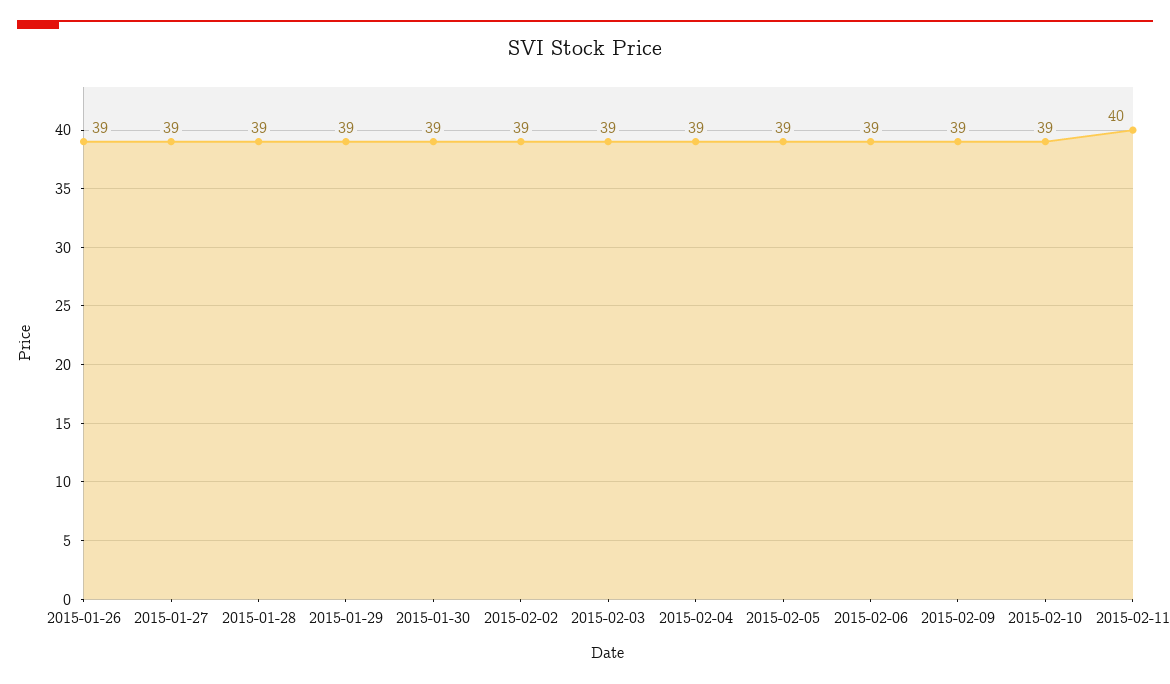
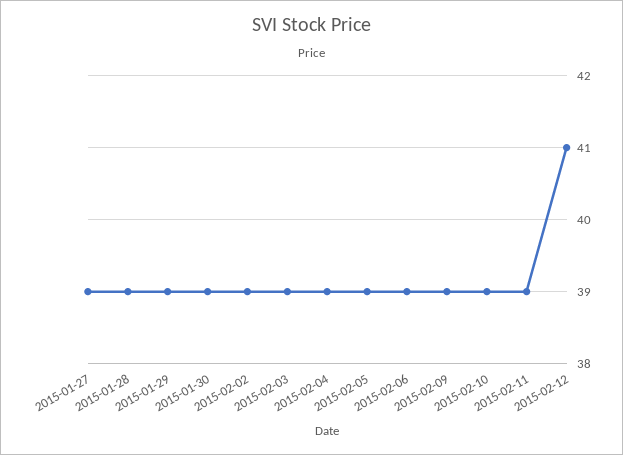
2015-01-26: 39 -> none
2015-02-11: 40 -> 39
2015-02-12: none -> 41

